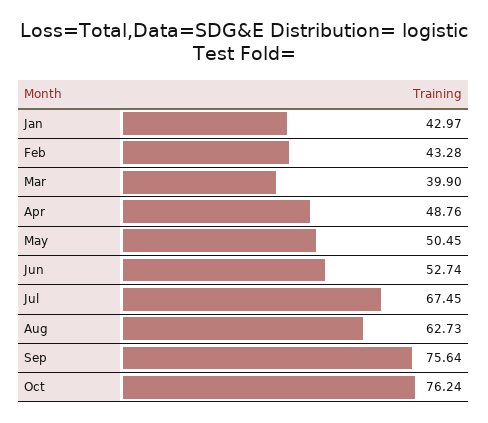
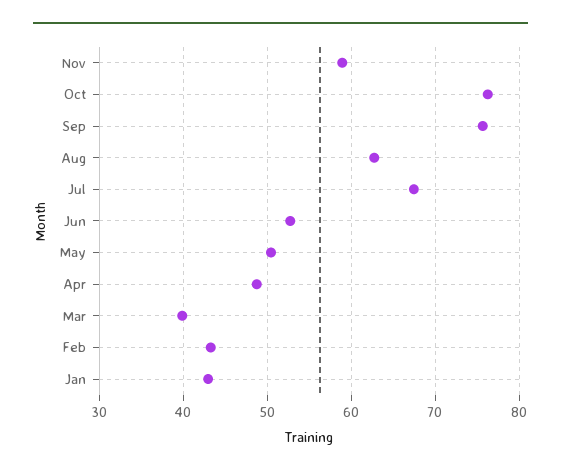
Nov: none -> 59

